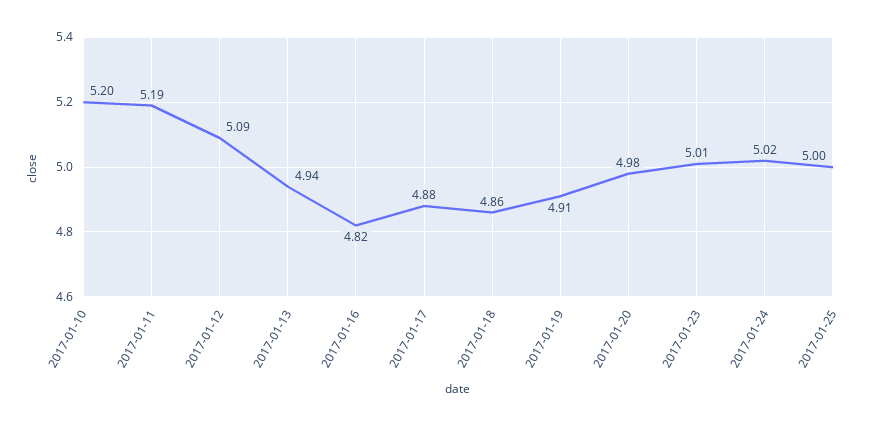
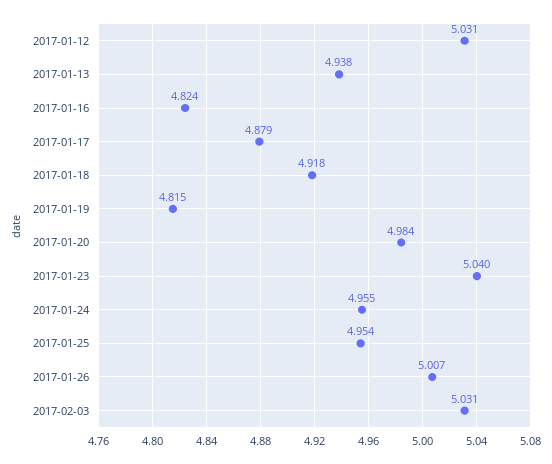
2017-01-10: 5.2 -> none
2017-01-11: 5.19 -> none
2017-01-12: 5.09 -> 5.031
2017-01-18: 4.86 -> 4.918
2017-01-19: 4.91 -> 4.815
2017-01-23: 5.01 -> 5.04
2017-01-24: 5.02 -> 4.955
2017-01-25: 5 -> 4.954
2017-01-26: none -> 5.007
2017-02-03: none -> 5.031

